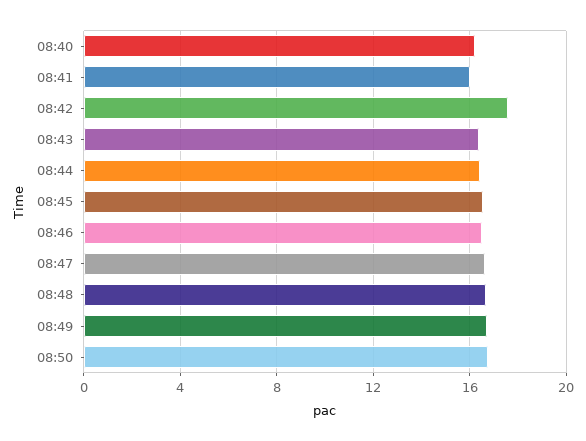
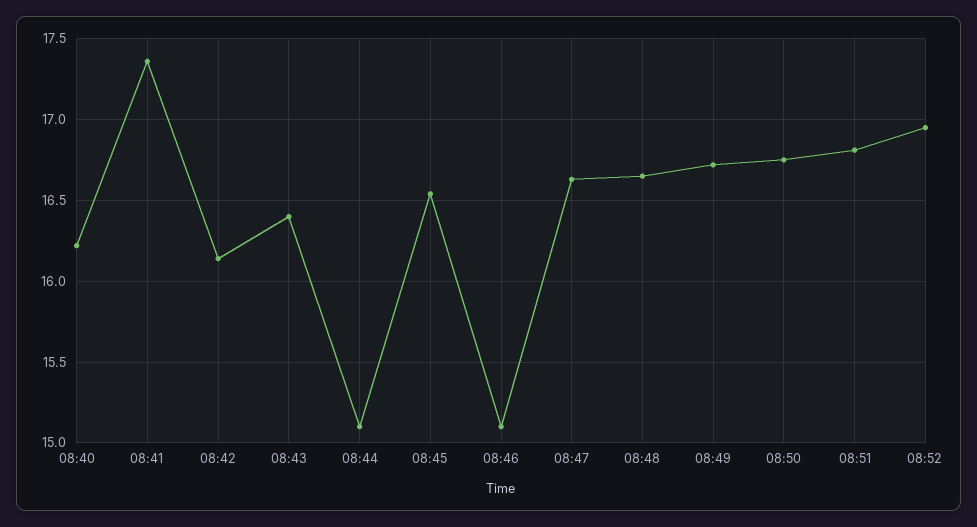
08:41: 16 -> 17.35
08:42: 17.5 -> 16.15
08:44: 16.5 -> 15.1
08:46: 16.5 -> 15.1
08:51: none -> 16.8
08:52: none -> 16.95

